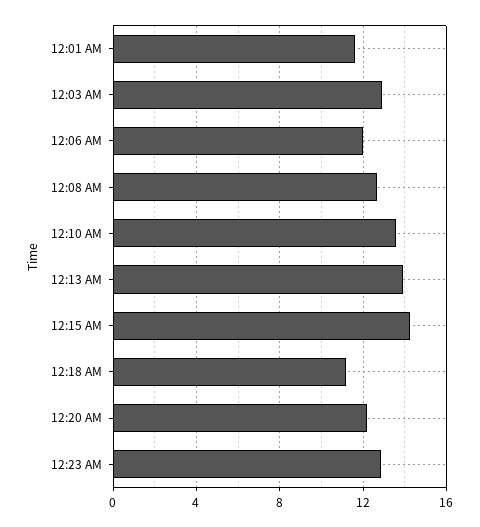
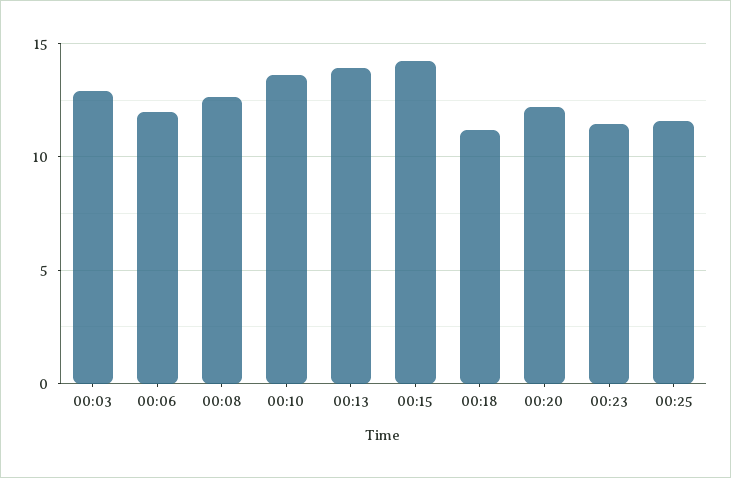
12:01 AM: 11.5 -> none
12:23 AM: 13 -> 11.5
00:25: none -> 11.5

